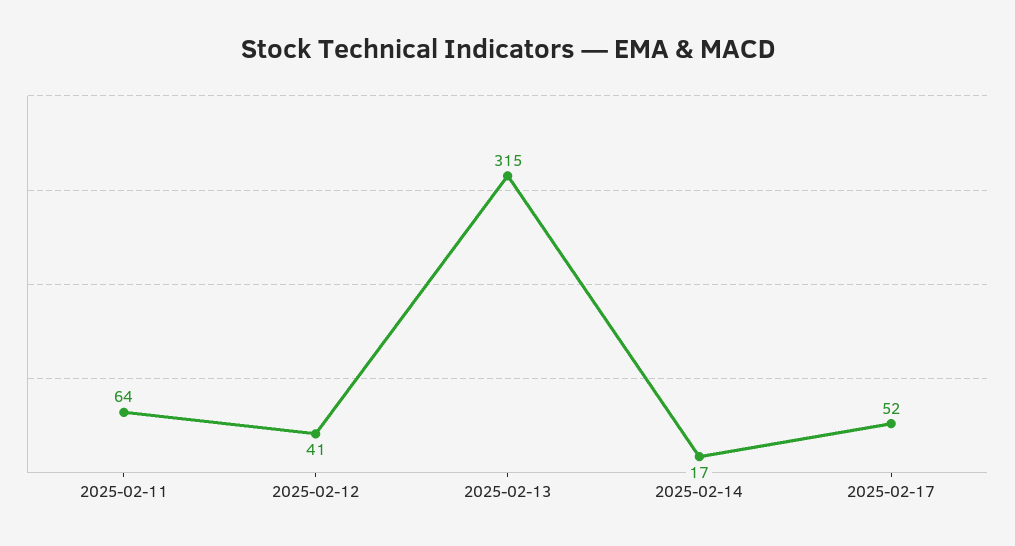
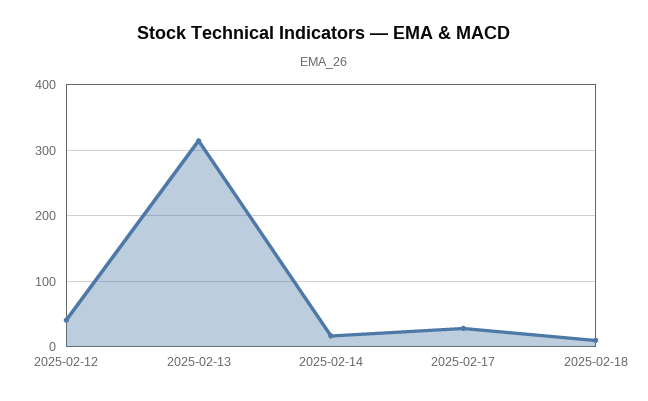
2025-02-11: 64 -> none
2025-02-17: 52 -> 30
2025-02-18: none -> 10

